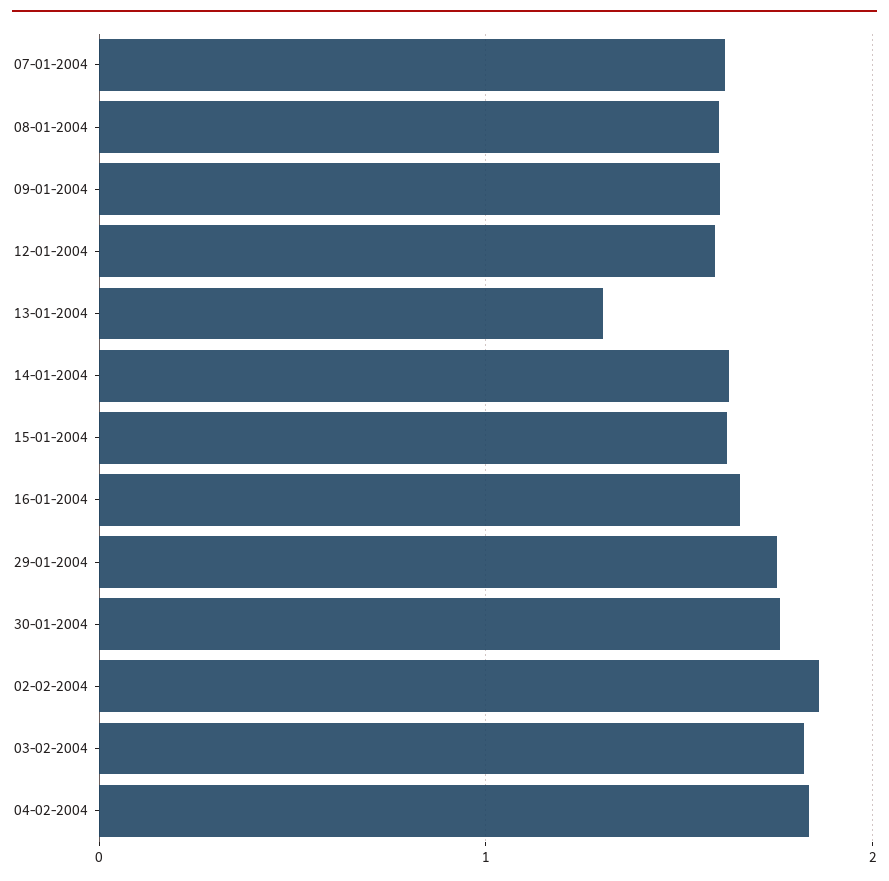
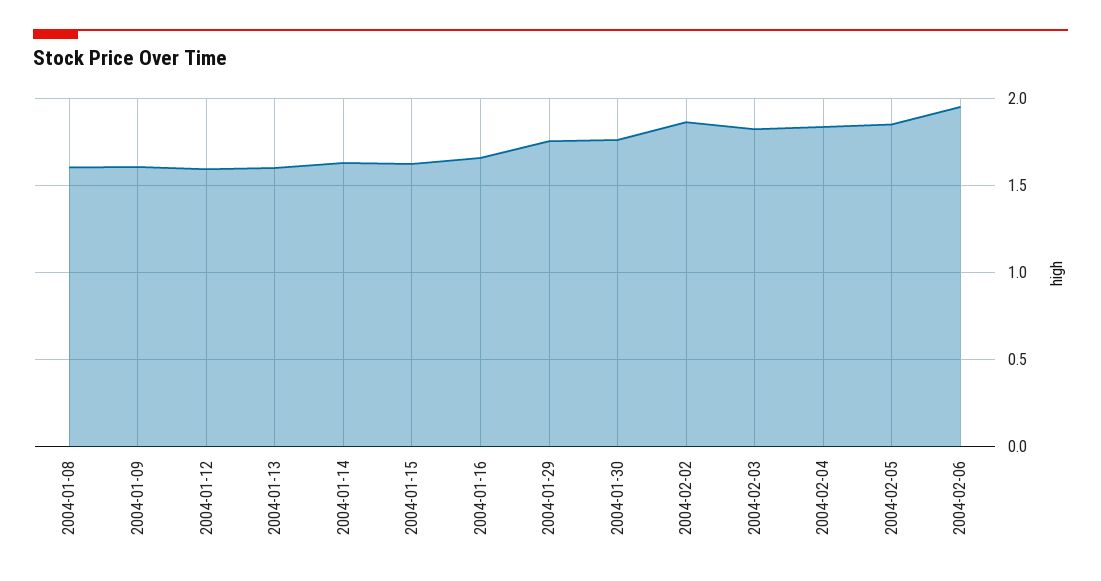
07-01-2004: 1.6 -> none
13-01-2004: 1.3 -> 1.6
2004-02-05: none -> 1.85
2004-02-06: none -> 1.95

